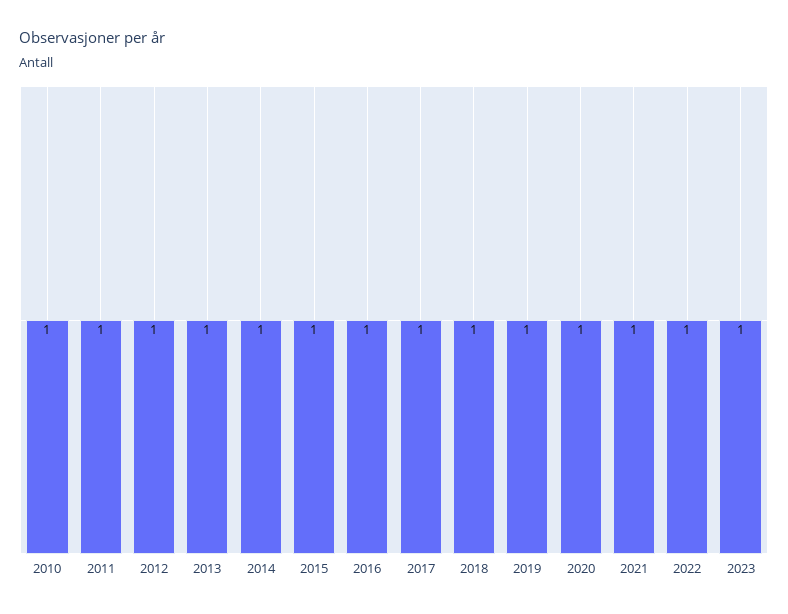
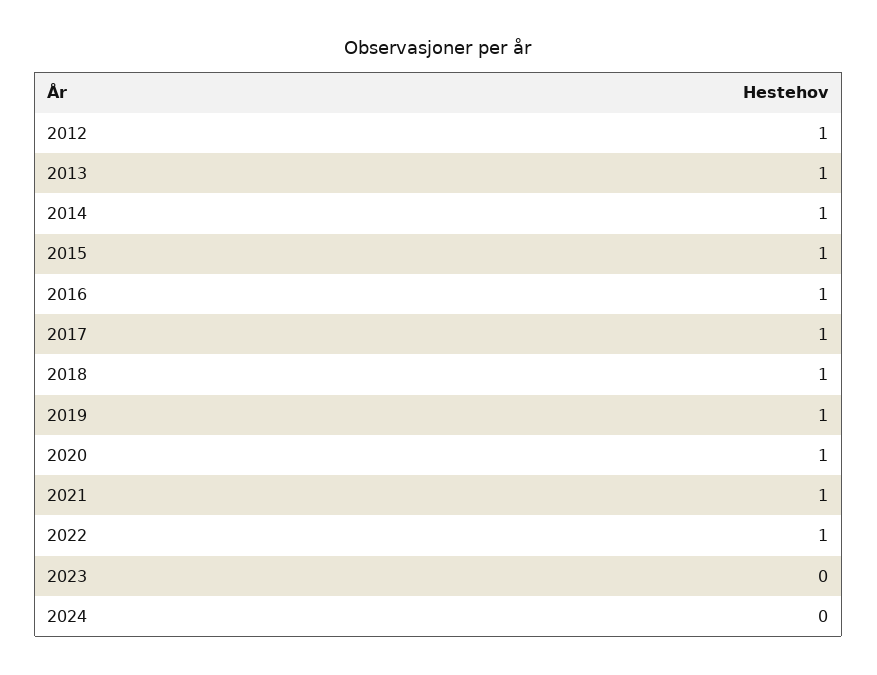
2010: 1 -> none
2011: 1 -> none
2023: 1 -> 0
2024: none -> 0

